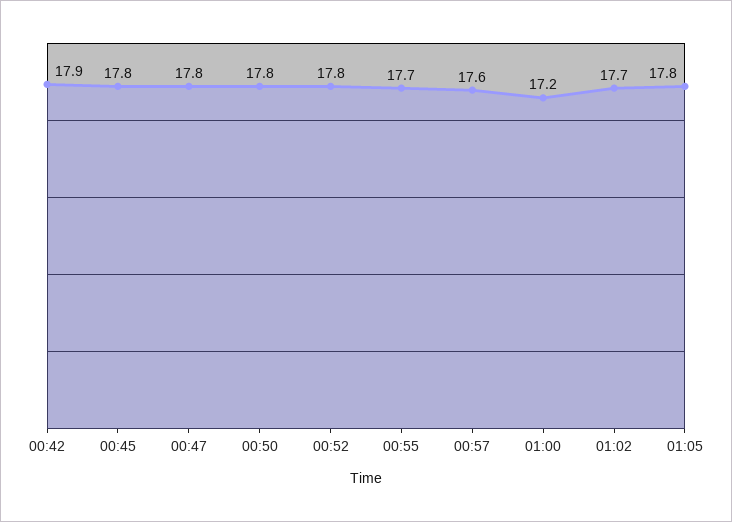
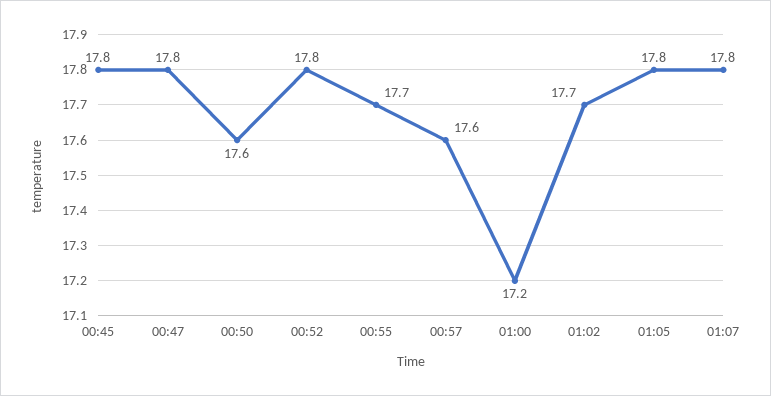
00:42: 17.9 -> none
00:50: 17.8 -> 17.6
01:07: none -> 17.8

